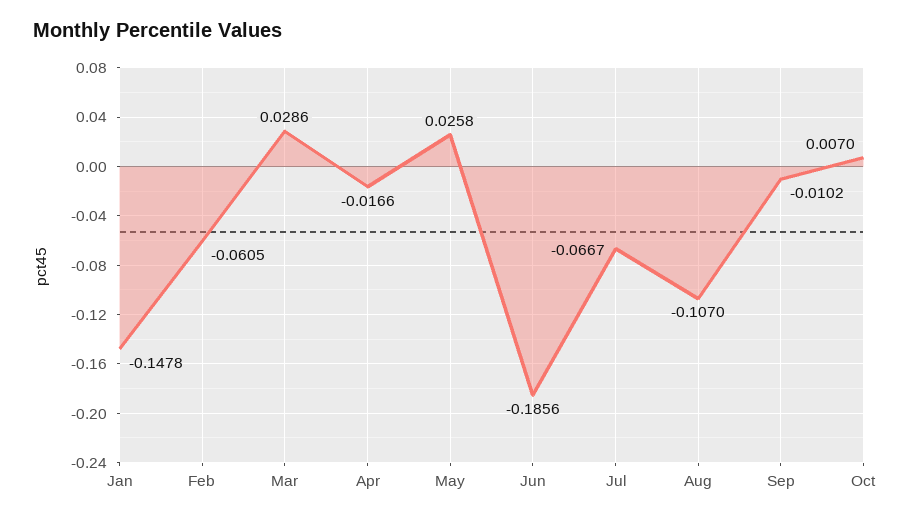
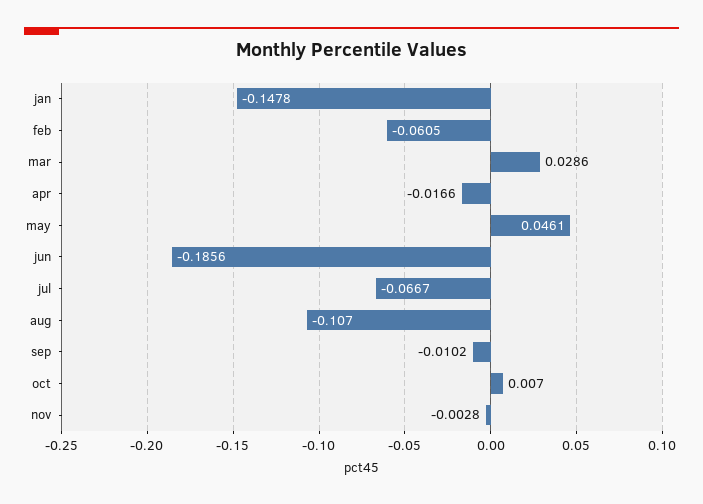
May: 0.0258 -> 0.0461
nov: none -> -0.0028

